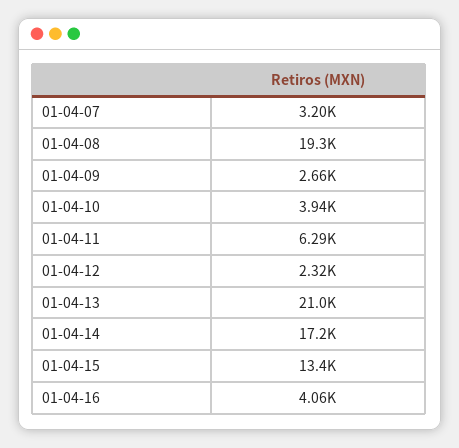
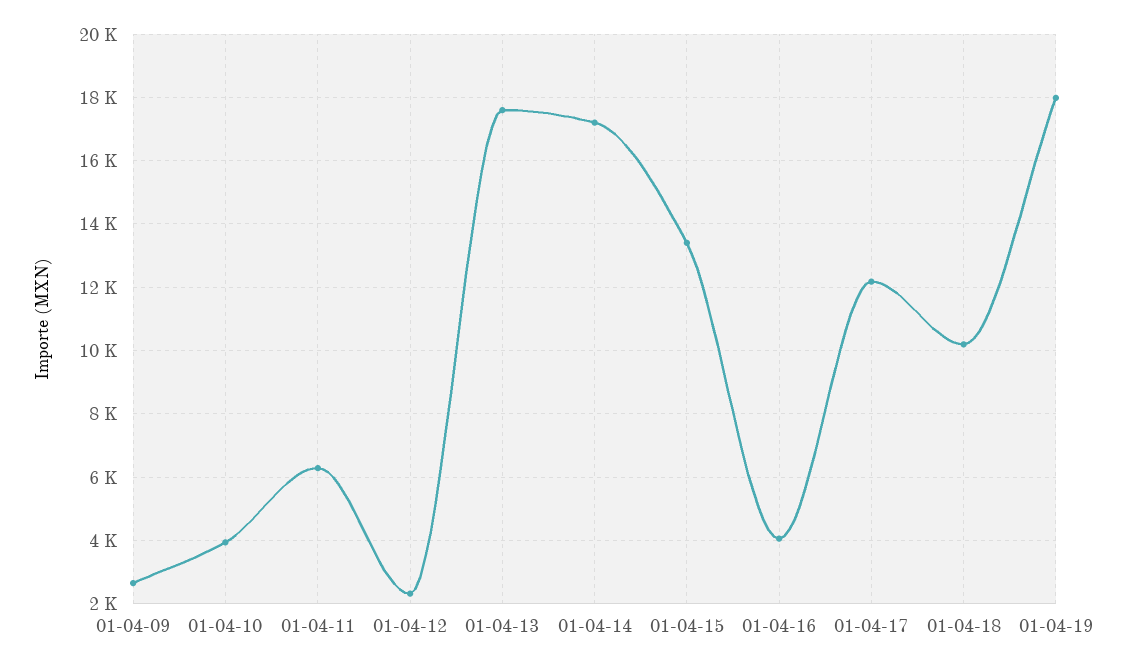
01-04-07: 3200 -> none
01-04-08: 19300 -> none
01-04-13: 21000 -> 17600
01-04-17: none -> 12200
01-04-18: none -> 10200
01-04-19: none -> 18000

